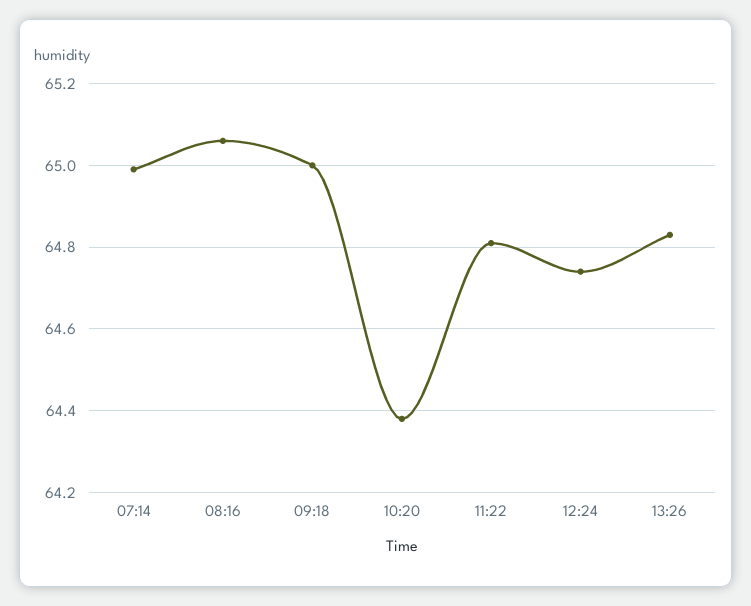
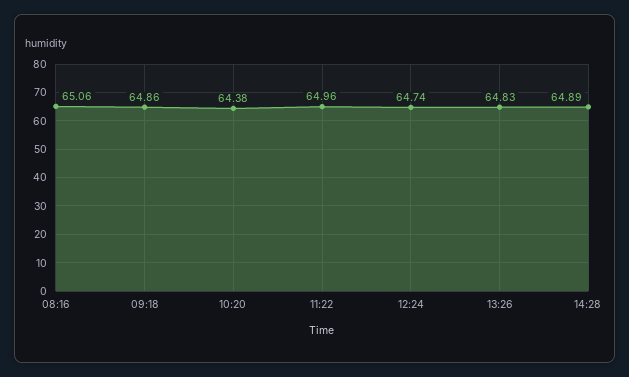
07:14: 65 -> none
09:18: 65 -> 64.86
11:22: 64.8 -> 64.96
14:28: none -> 64.89

